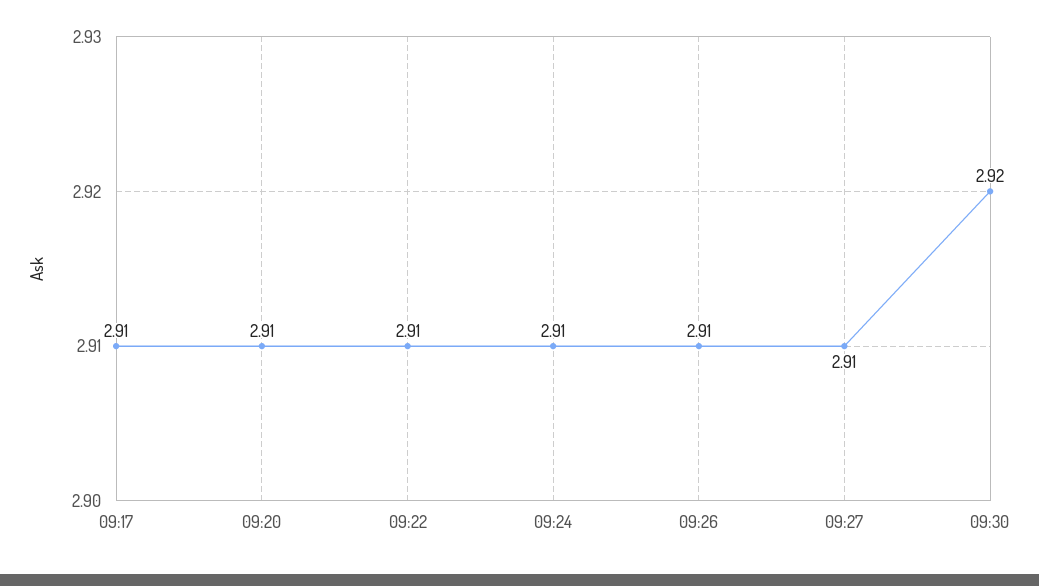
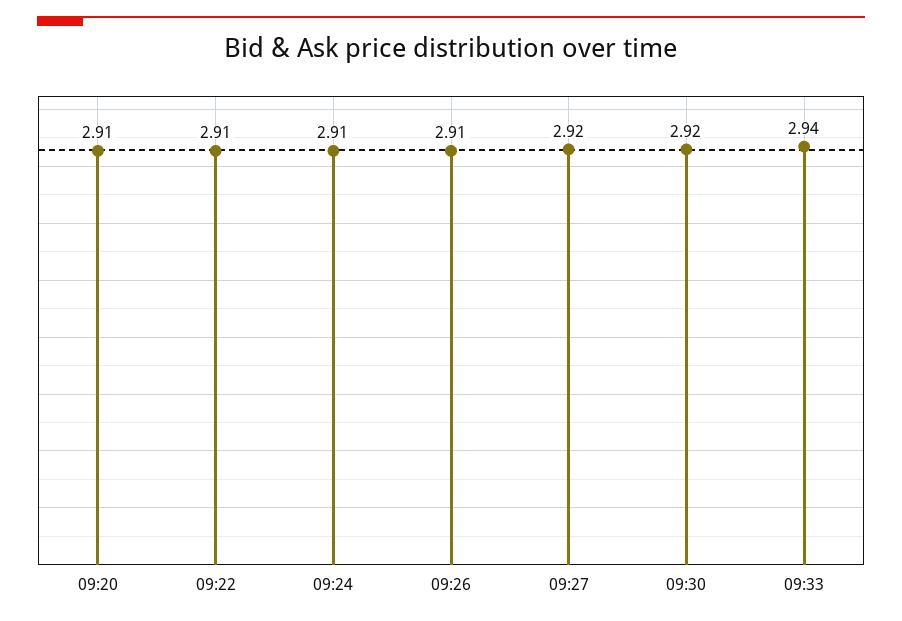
09:17: 2.91 -> none
09:27: 2.91 -> 2.92
09:33: none -> 2.94

